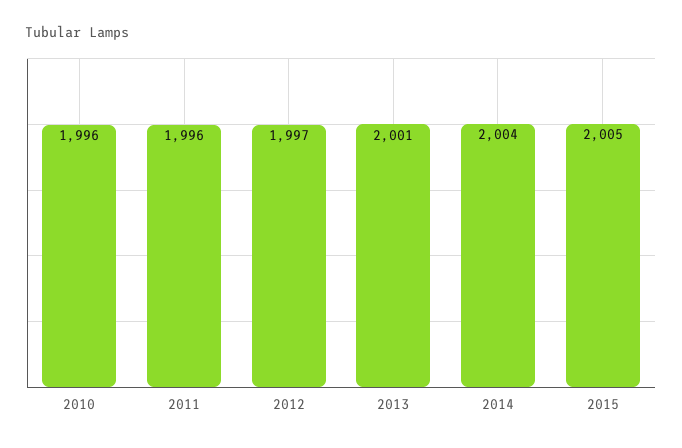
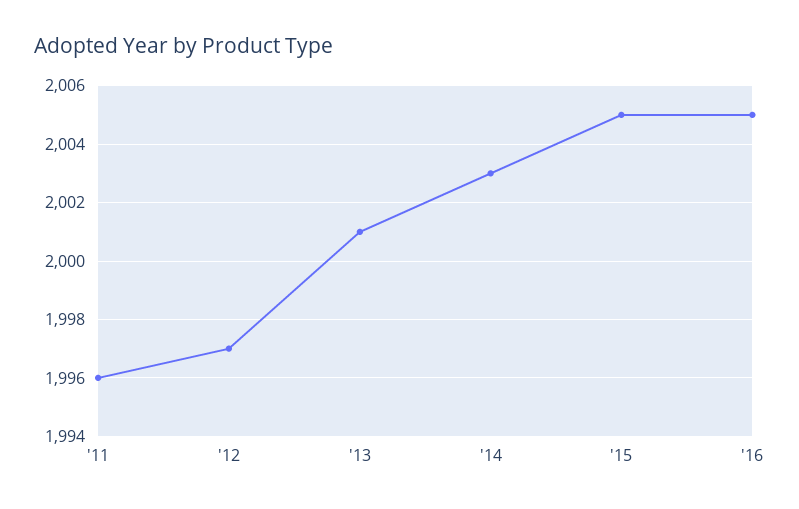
2010: 1996 -> none
2014: 2004 -> 2003
'16: none -> 2005

